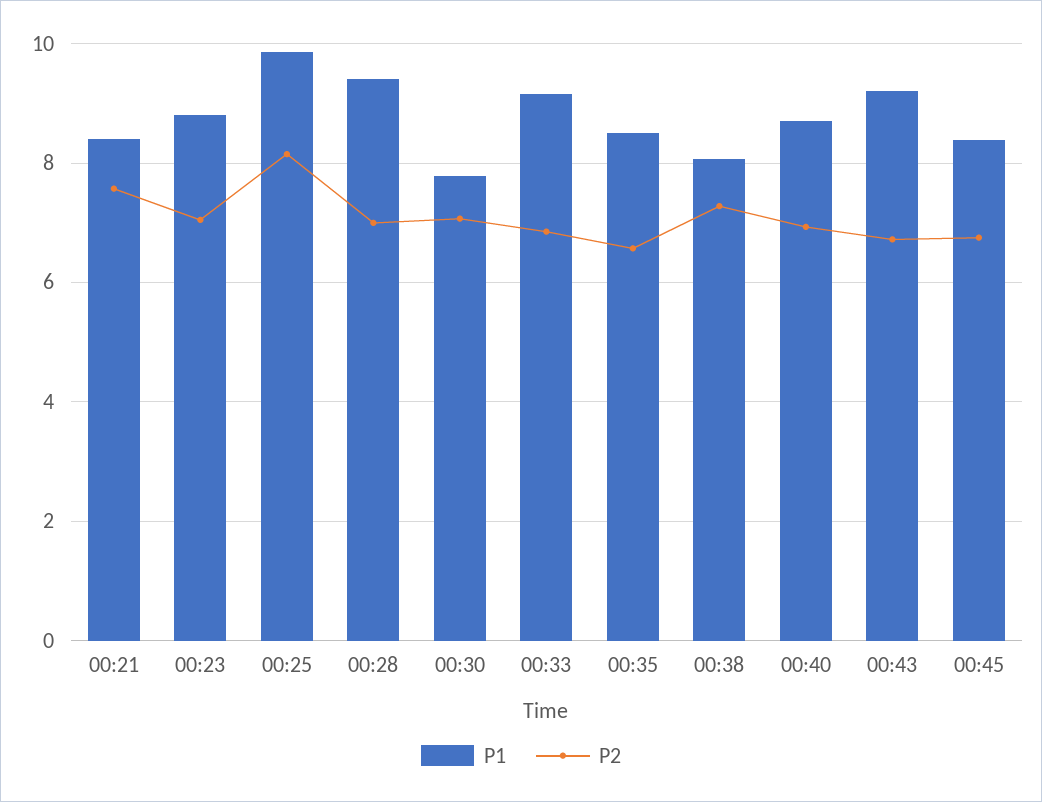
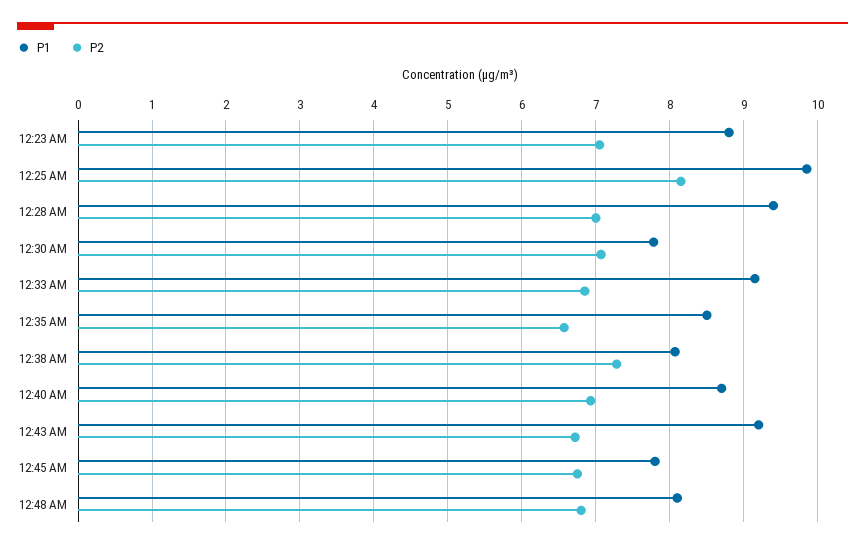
P1, 00:21: 8.4 -> none
P2, 00:21: 7.6 -> none
P1, 00:45: 8.4 -> 7.8
P1, 12:48 AM: none -> 8.1
P2, 12:48 AM: none -> 6.8

